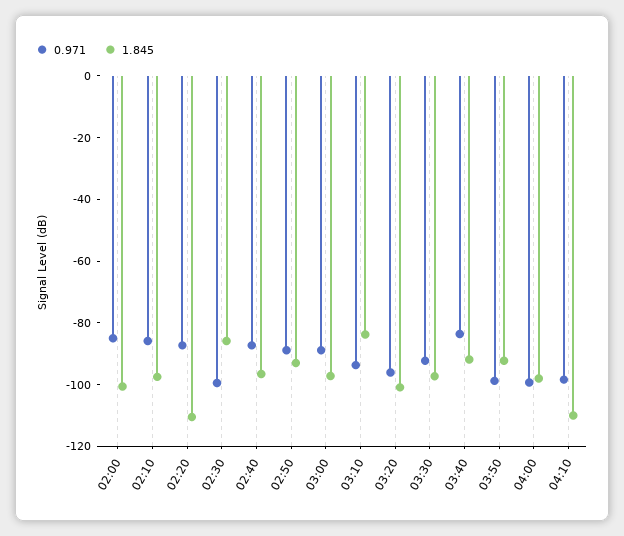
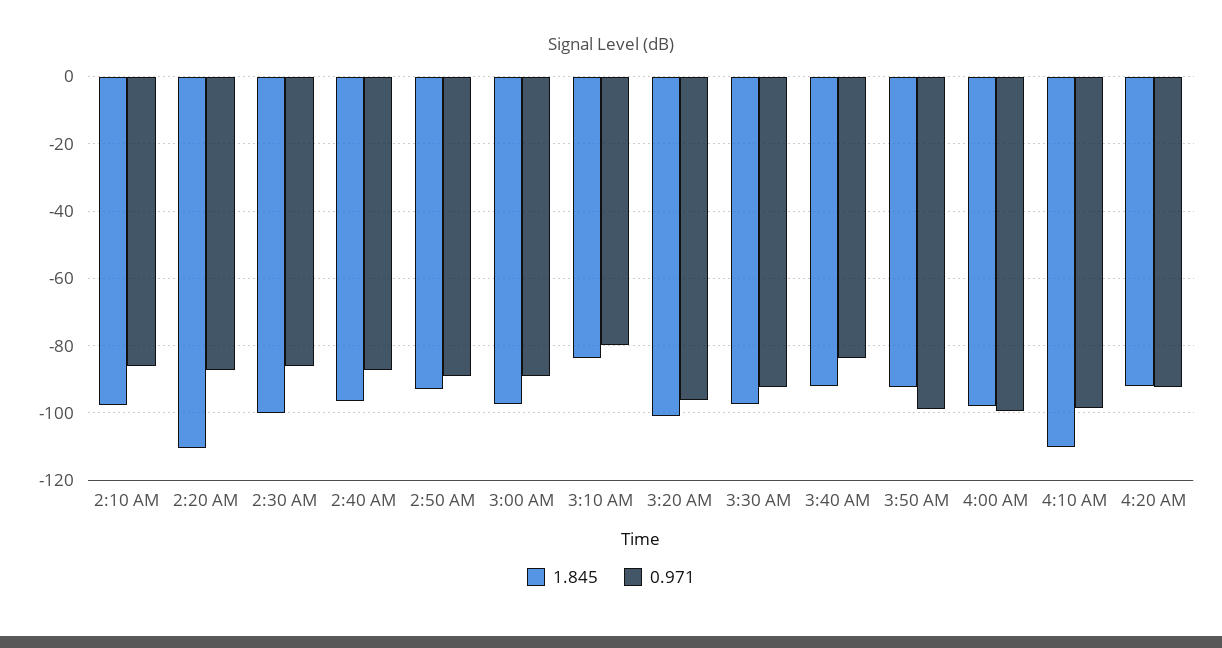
0.971, 02:00: -85 -> none
1.845, 02:00: -100 -> none
0.971, 02:30: -100 -> -86
1.845, 02:30: -85 -> -100
0.971, 03:10: -95 -> -80
1.845, 4:20 AM: none -> -92
0.971, 4:20 AM: none -> -92

